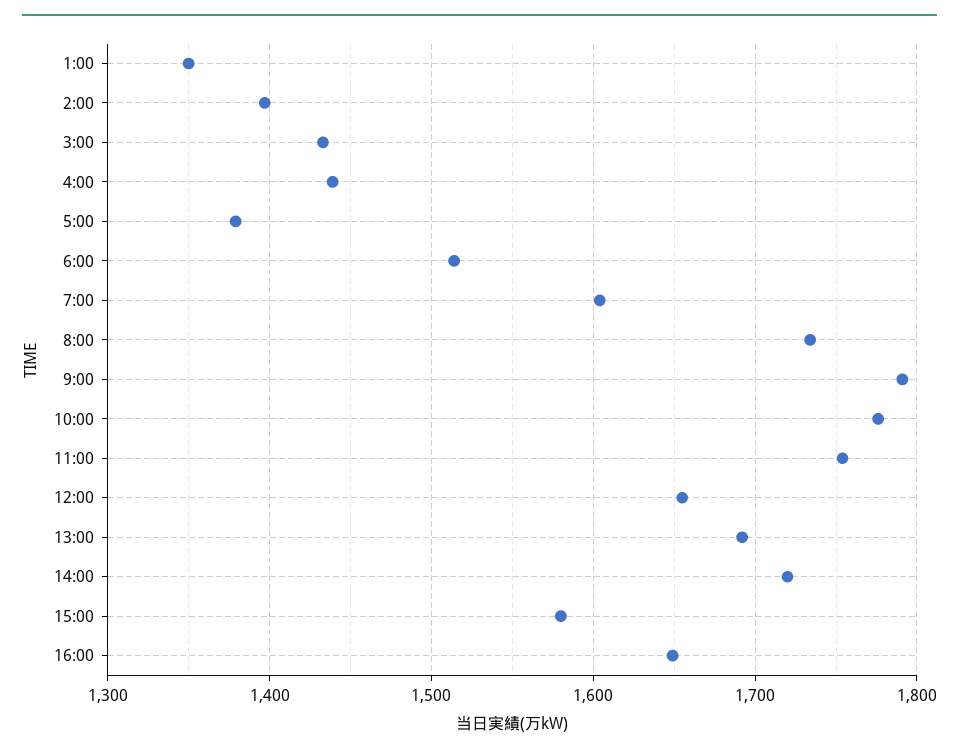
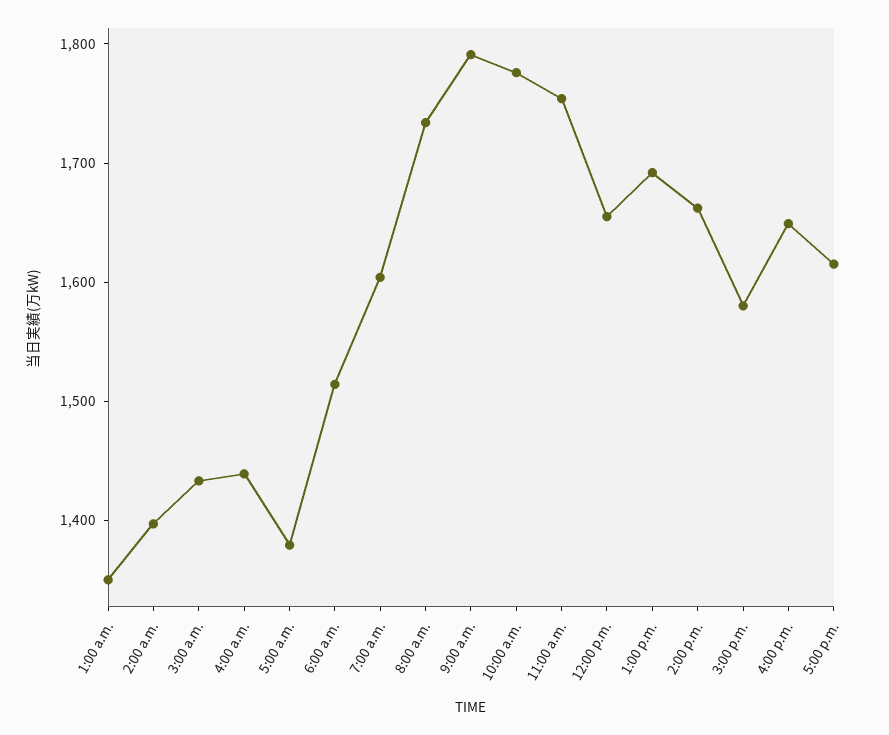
14:00: 1720 -> 1660
5:00 p.m.: none -> 1620

